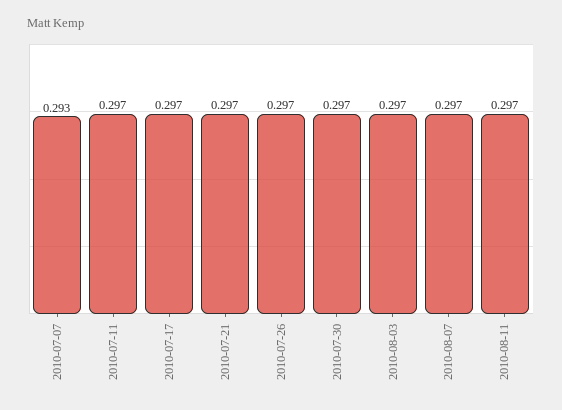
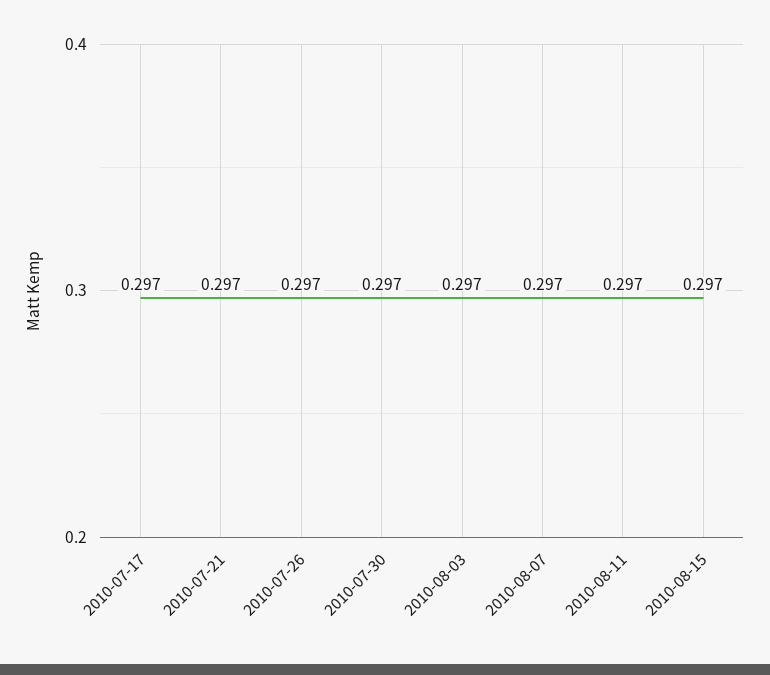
2010-07-07: 0.293 -> none
2010-07-11: 0.297 -> none
2010-08-15: none -> 0.297

